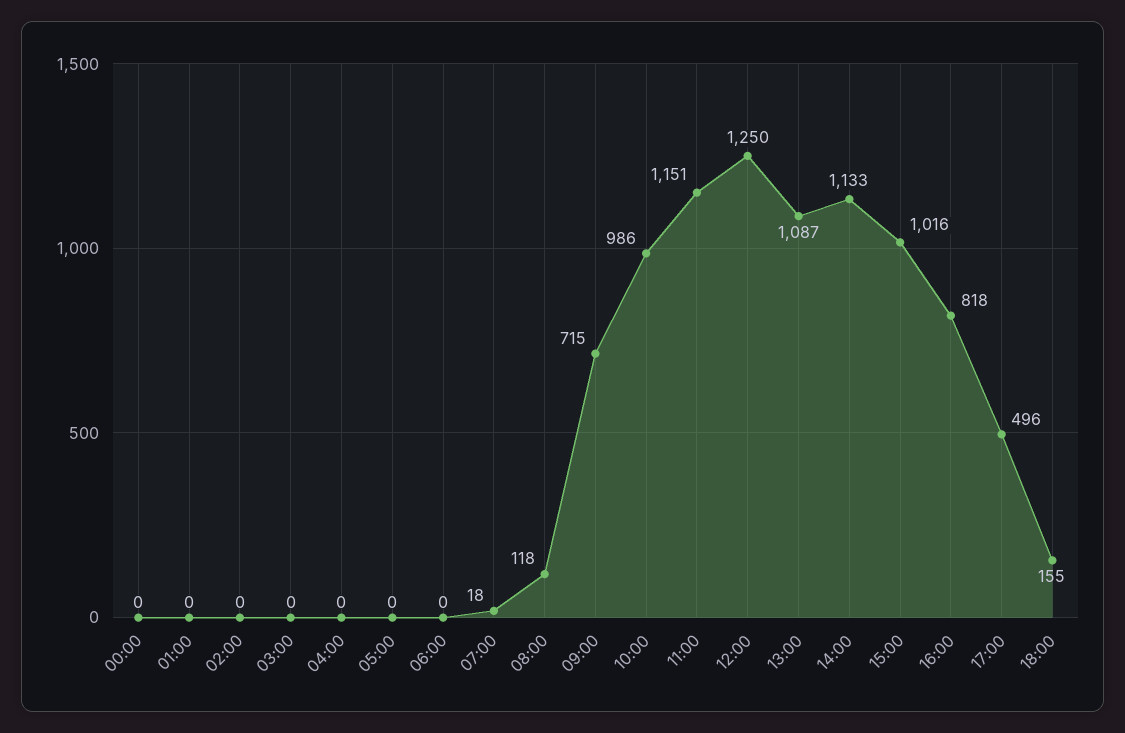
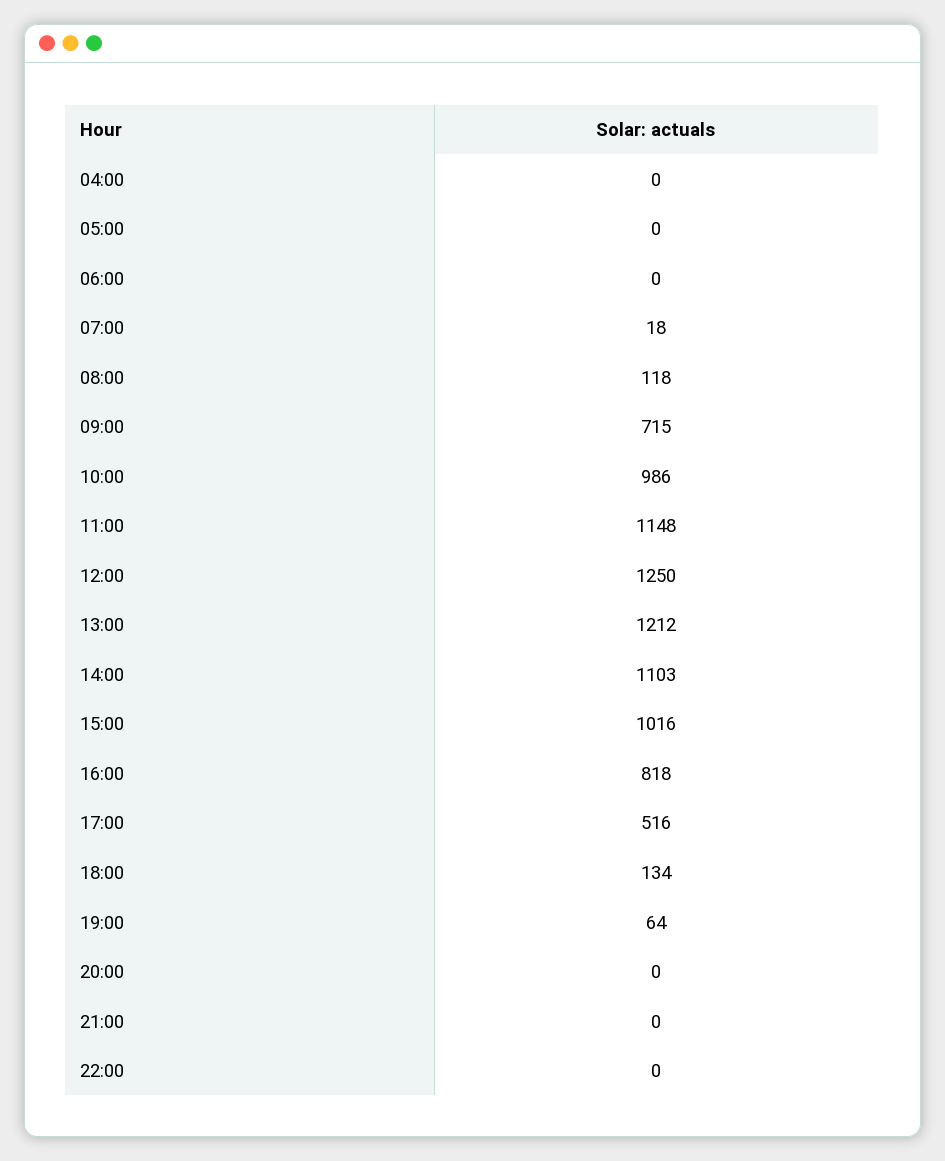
00:00: 0 -> none
01:00: 0 -> none
02:00: 0 -> none
03:00: 0 -> none
11:00: 1151 -> 1148
13:00: 1087 -> 1212
14:00: 1133 -> 1103
17:00: 496 -> 516
18:00: 155 -> 134
19:00: none -> 64
20:00: none -> 0
21:00: none -> 0
22:00: none -> 0

